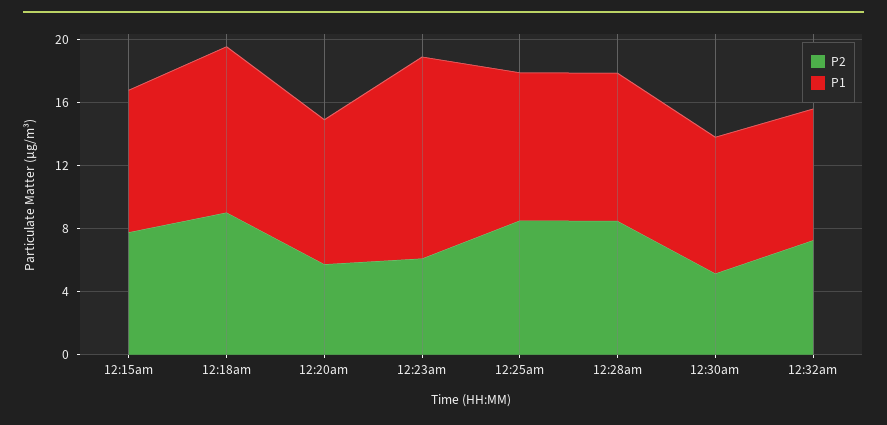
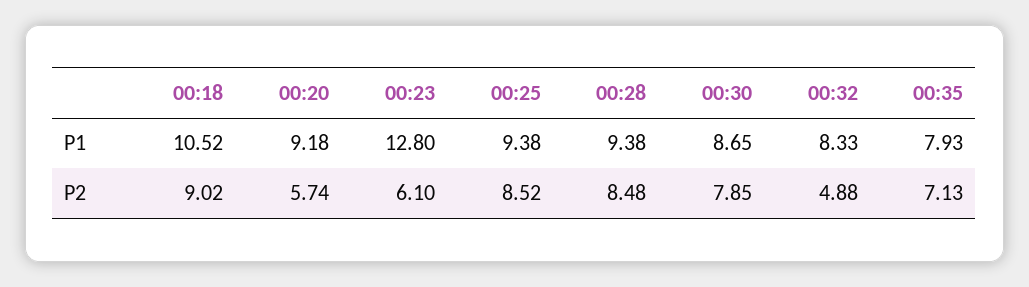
P2, 12:15am: 8 -> none
P1, 12:15am: 9 -> none
P2, 12:30am: 5 -> 7.85
P2, 12:32am: 7 -> 4.88
P1, 00:35: none -> 7.93
P2, 00:35: none -> 7.13

